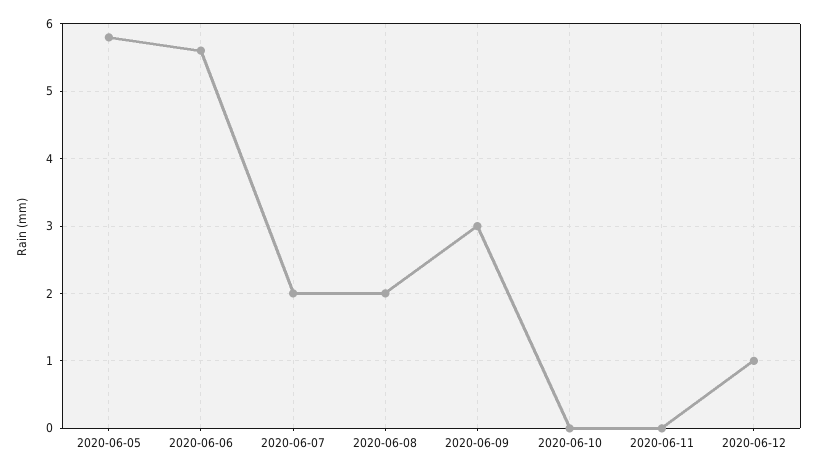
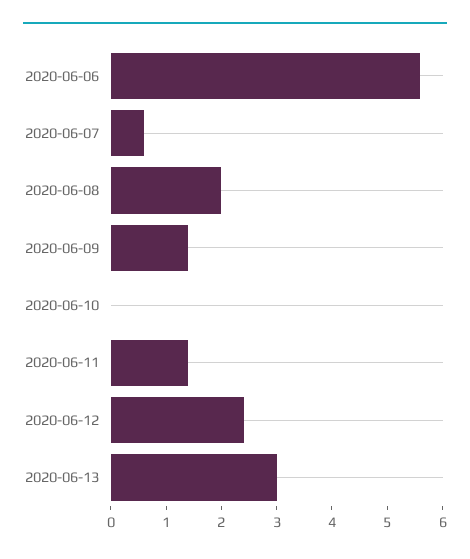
2020-06-05: 5.8 -> none
2020-06-07: 2 -> 0.5
2020-06-09: 3 -> 1.5
2020-06-11: 0 -> 1.5
2020-06-12: 1 -> 2.5
2020-06-13: none -> 3

